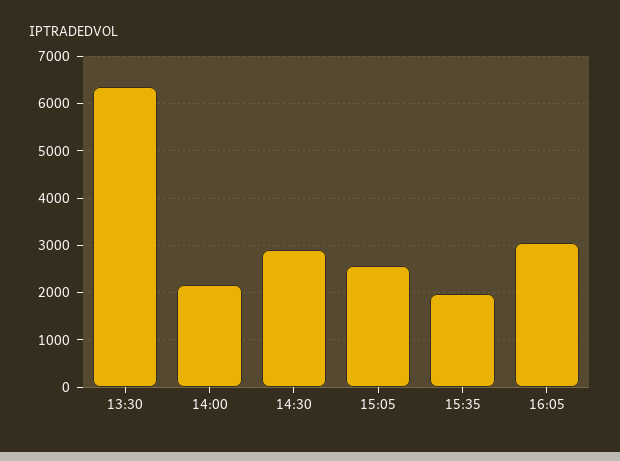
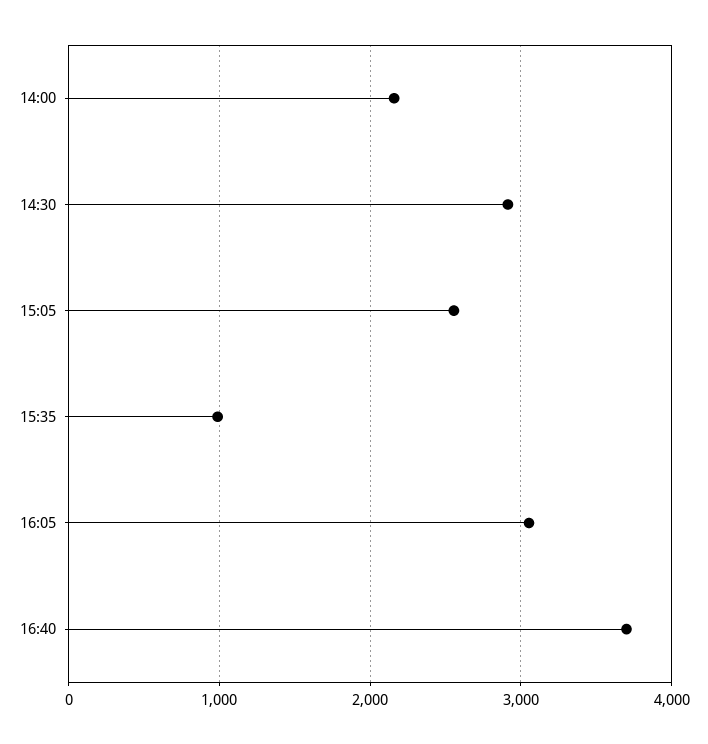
13:30: 6400 -> none
15:35: 2000 -> 1000
16:40: none -> 3700

